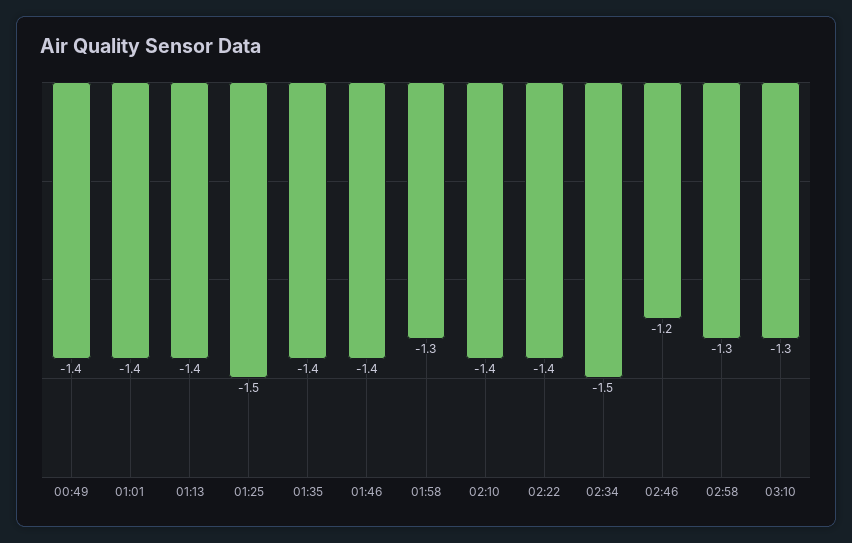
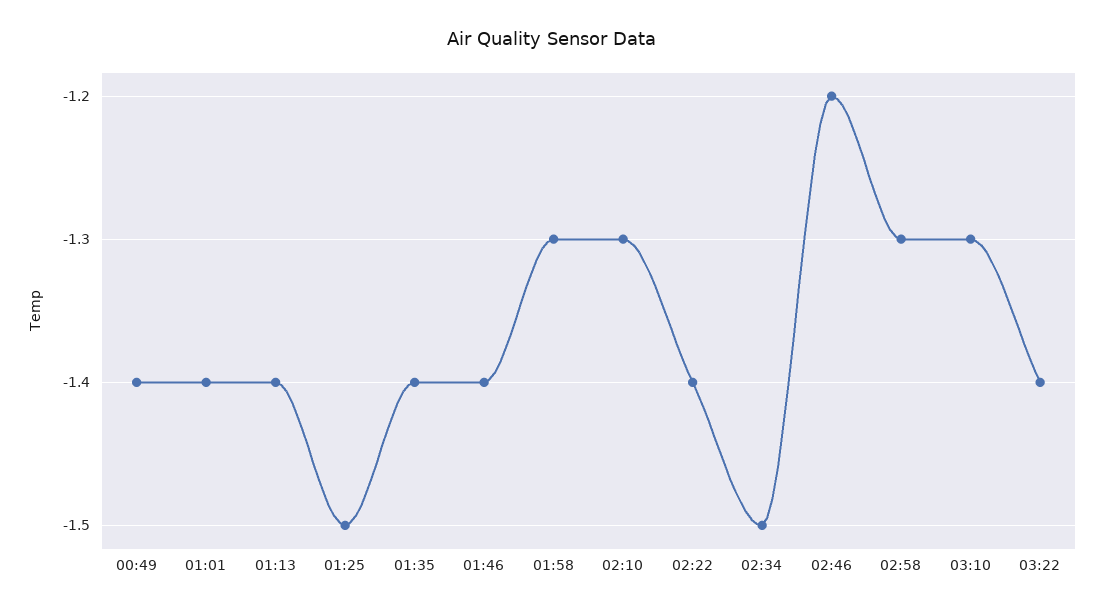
02:10: -1.4 -> -1.3
03:22: none -> -1.4

